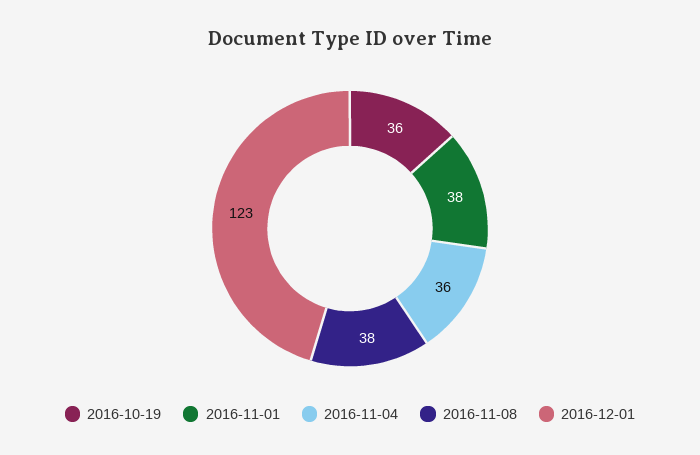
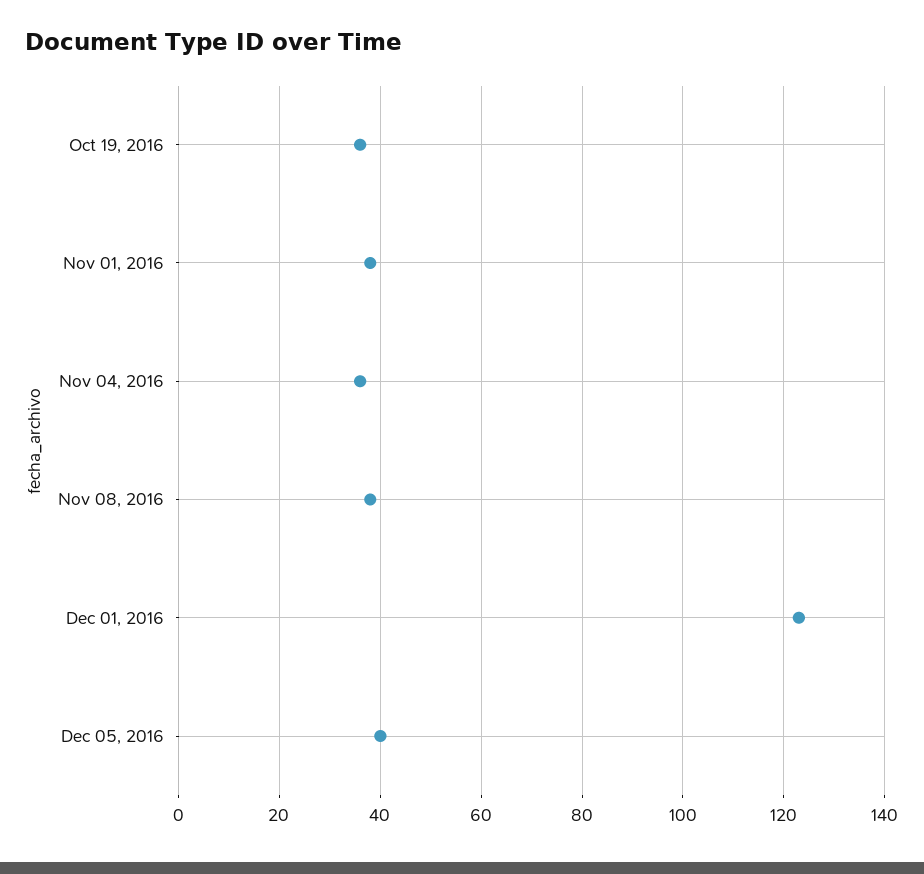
Dec 05, 2016: none -> 40

